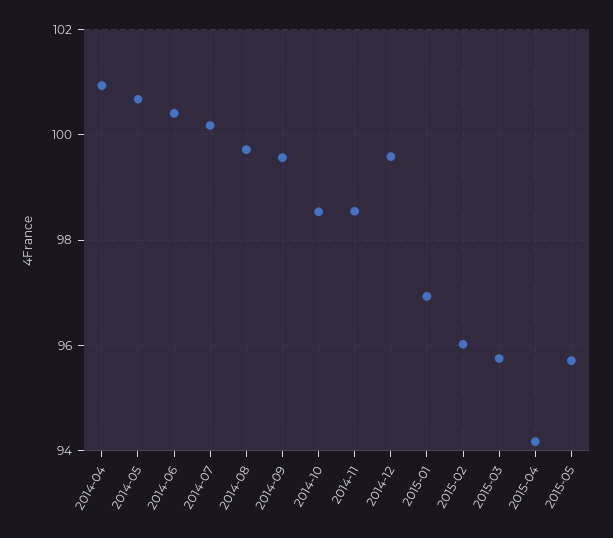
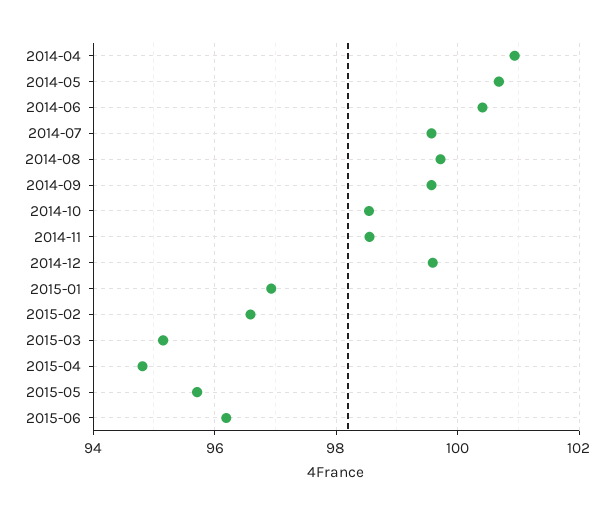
2014-07: 100.2 -> 99.6
2015-02: 96 -> 96.6
2015-03: 95.8 -> 95.2
2015-04: 94.2 -> 94.8
2015-06: none -> 96.2

